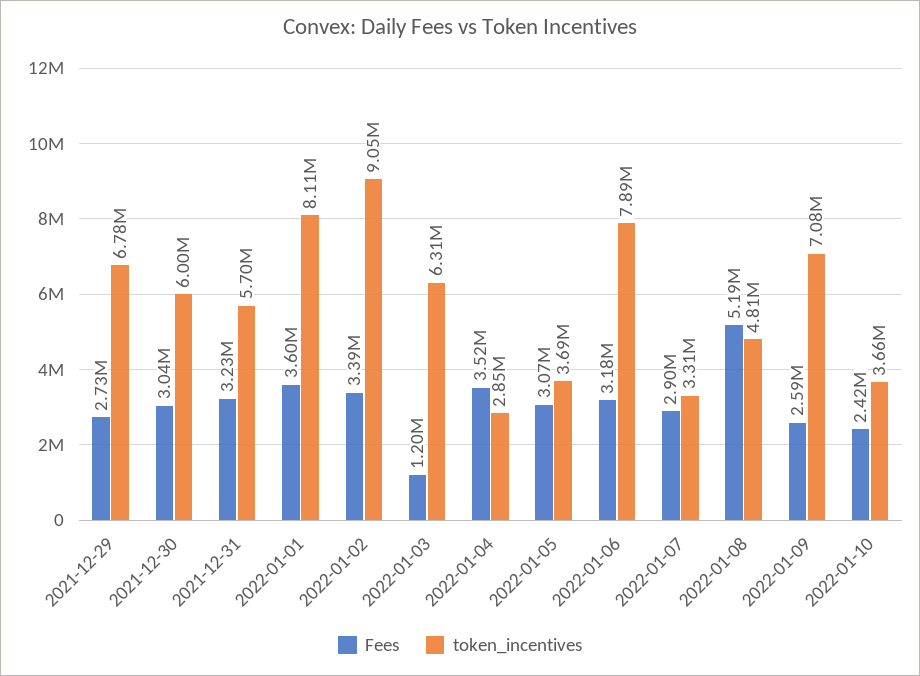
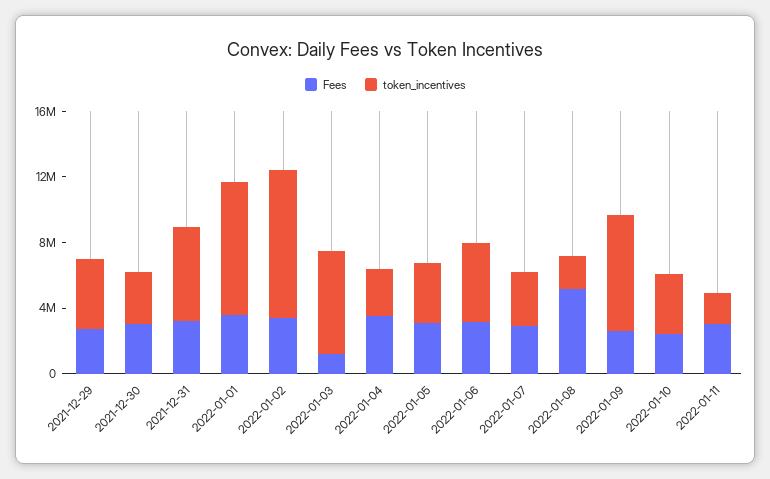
token_incentives, 2021-12-29: 6780000 -> 4000000
token_incentives, 2021-12-30: 6000000 -> 3000000
token_incentives, 2022-01-06: 7890000 -> 5000000
token_incentives, 2022-01-08: 4810000 -> 2000000
Fees, 2022-01-11: none -> 3000000
token_incentives, 2022-01-11: none -> 2000000

